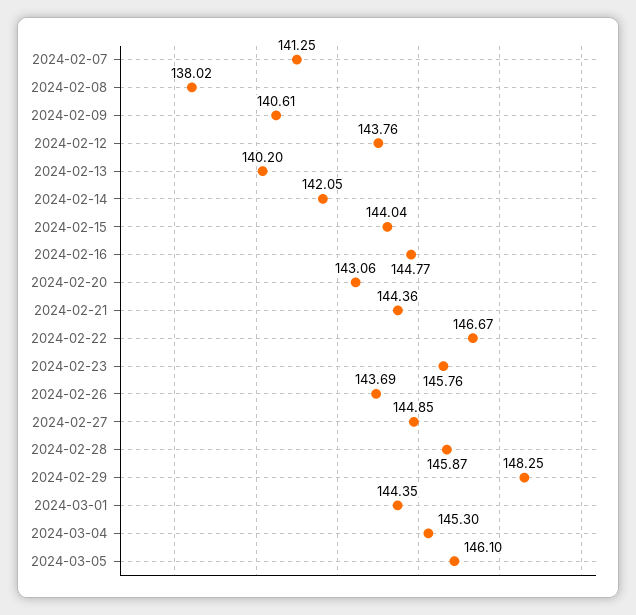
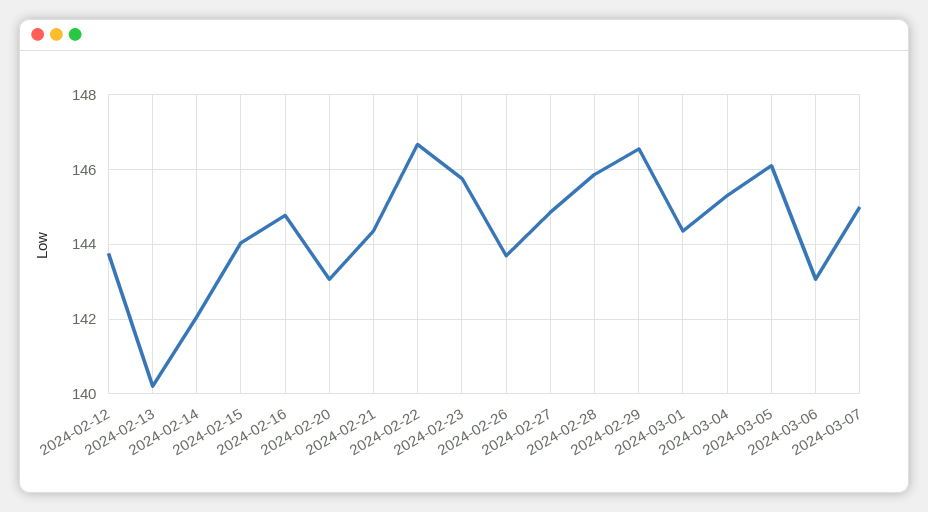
2024-02-07: 141.25 -> none
2024-02-08: 138.02 -> none
2024-02-09: 140.61 -> none
2024-02-29: 148.25 -> 146.6
2024-03-06: none -> 143
2024-03-07: none -> 145

